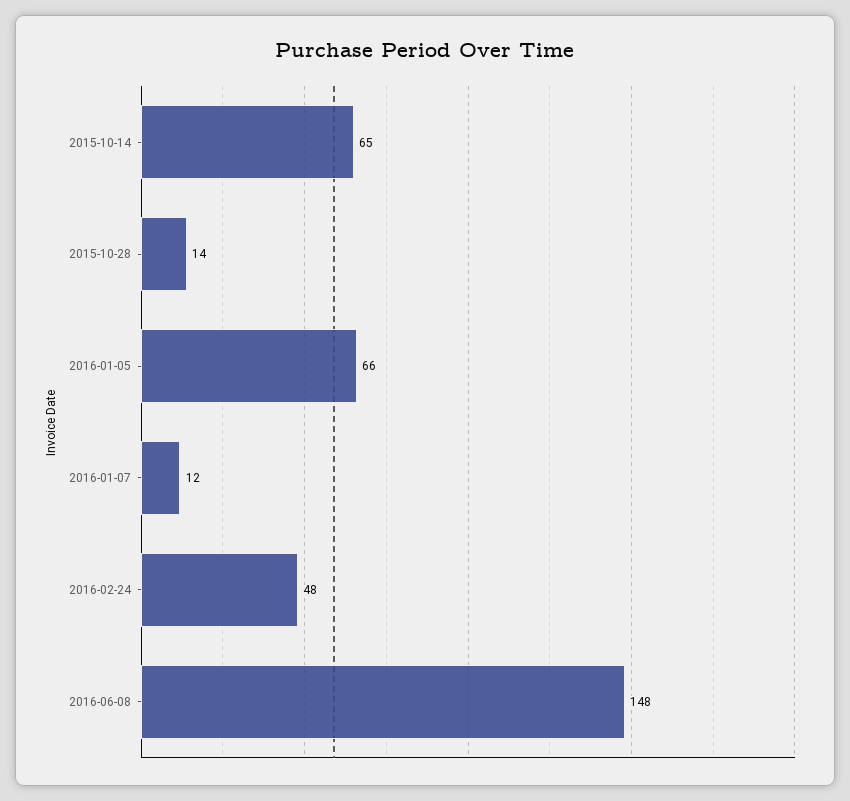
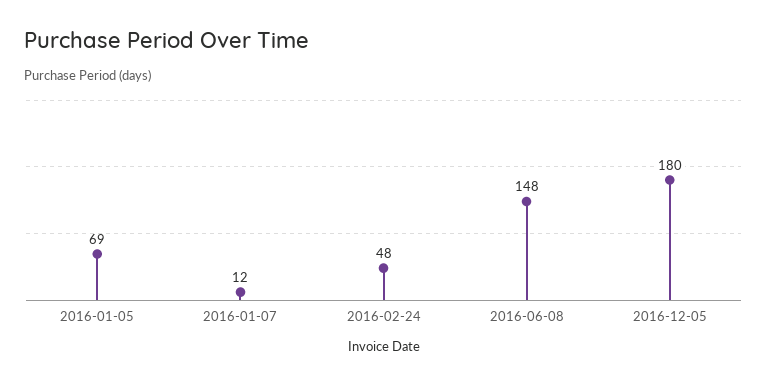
2015-10-14: 65 -> none
2015-10-28: 14 -> none
2016-01-05: 66 -> 69
2016-12-05: none -> 180

